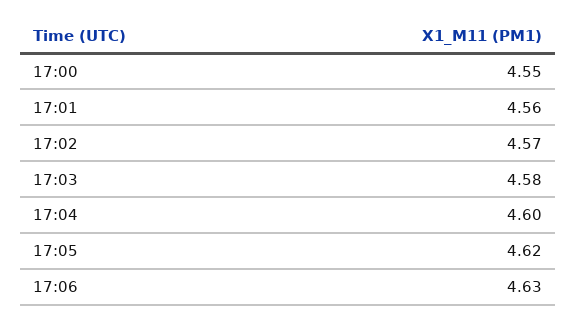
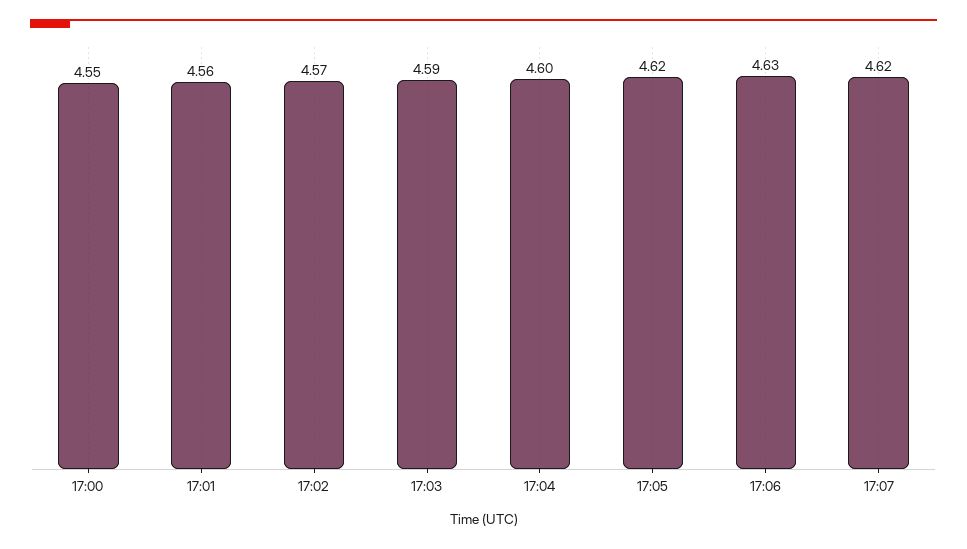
17:03: 4.58 -> 4.59
17:07: none -> 4.62

